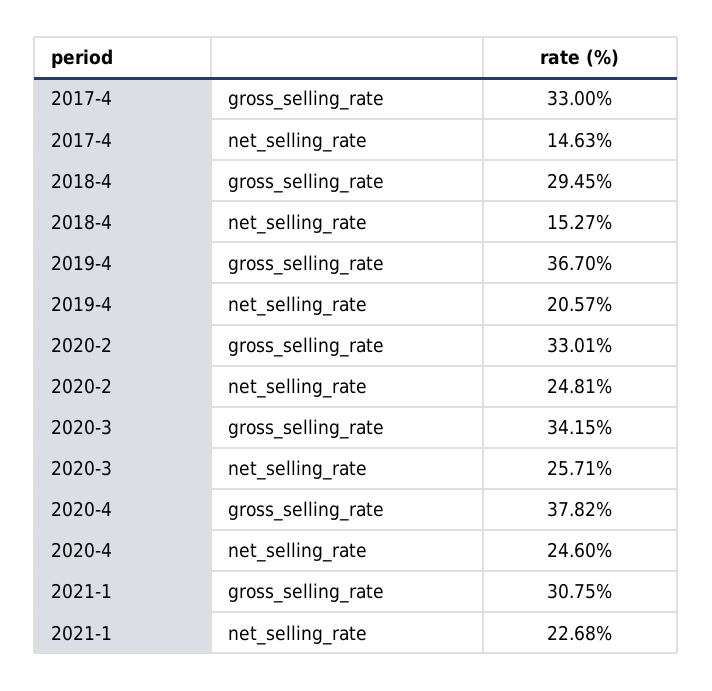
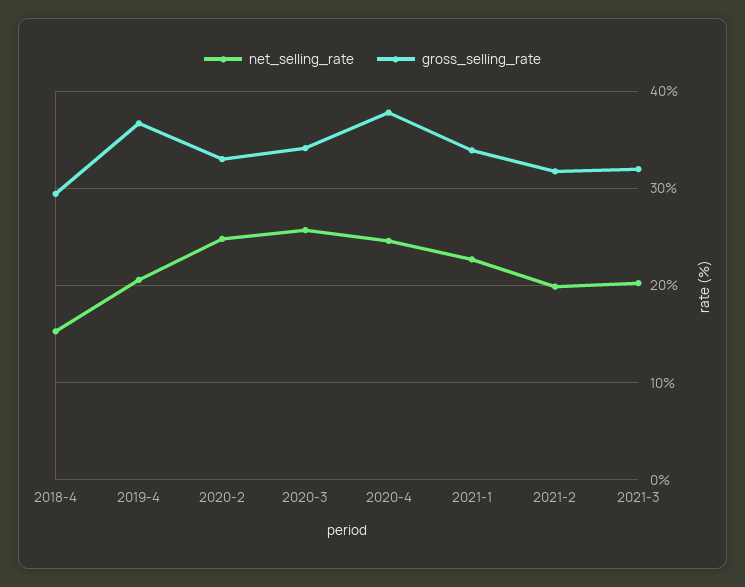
gross_selling_rate, 2017-4: 33 -> none
net_selling_rate, 2017-4: 14.63 -> none
gross_selling_rate, 2021-1: 30.75 -> 34
net_selling_rate, 2021-2: none -> 20
gross_selling_rate, 2021-2: none -> 32
net_selling_rate, 2021-3: none -> 20
gross_selling_rate, 2021-3: none -> 32

